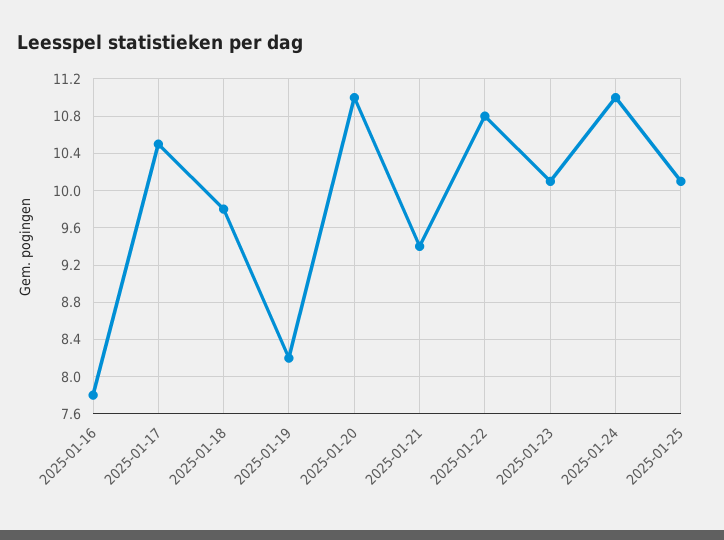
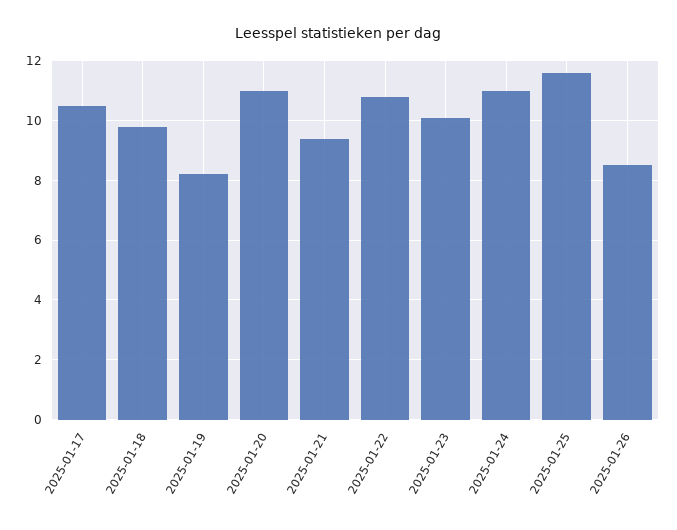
2025-01-16: 7.8 -> none
2025-01-25: 10.1 -> 11.5
2025-01-26: none -> 8.5

